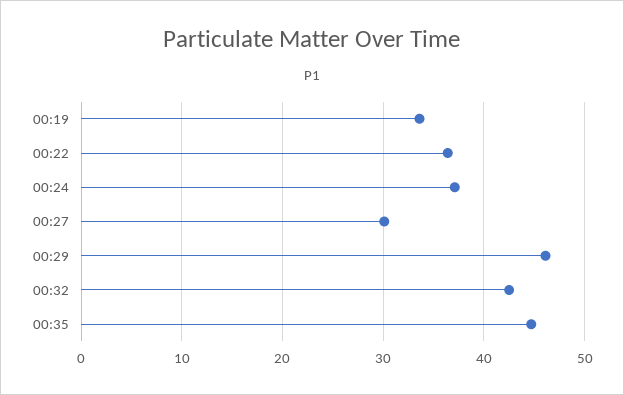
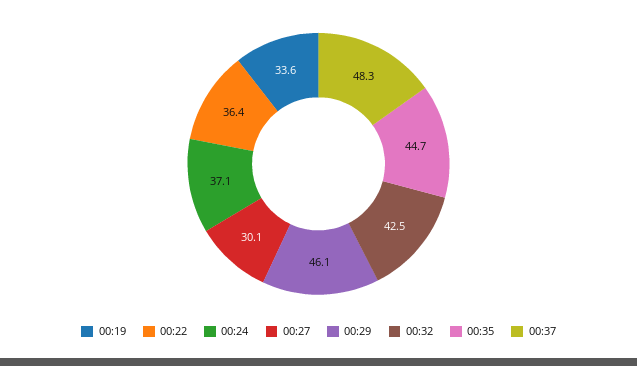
00:37: none -> 48.3

